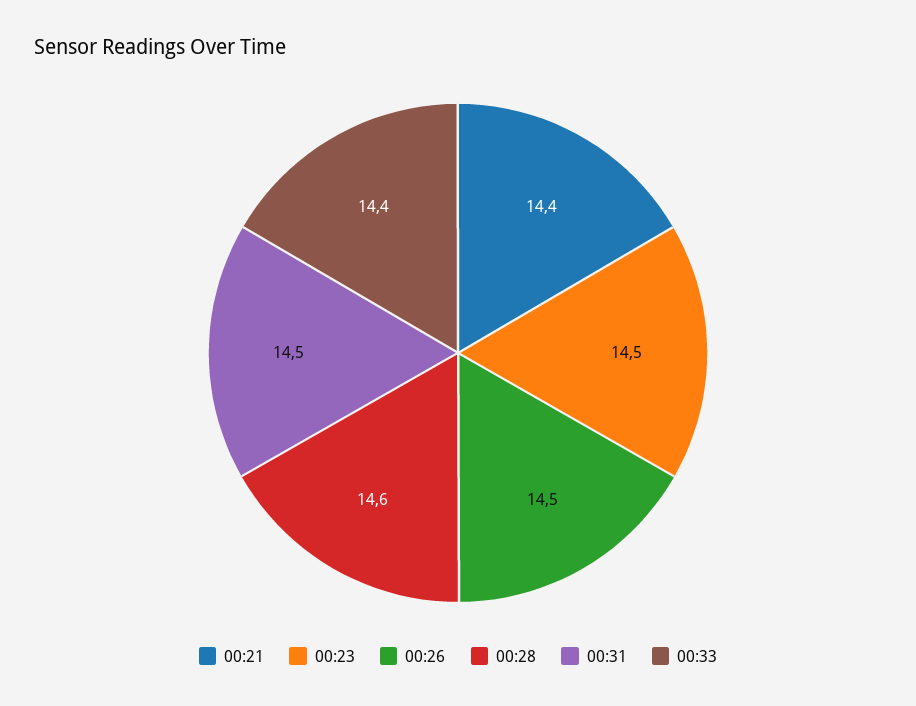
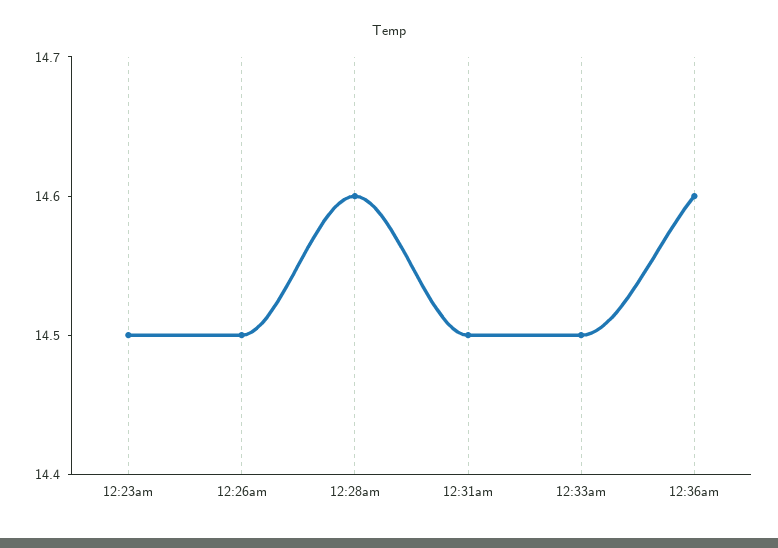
00:21: 14.4 -> none
00:33: 14.4 -> 14.5
12:36am: none -> 14.6

